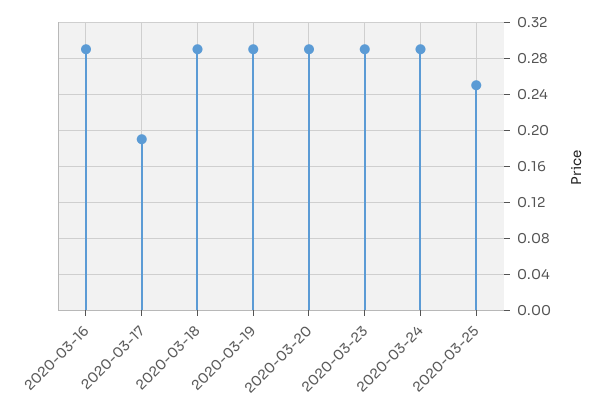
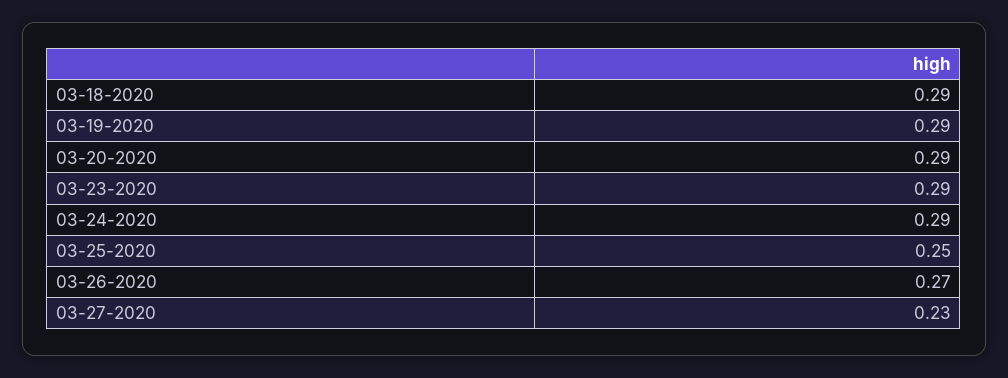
2020-03-16: 0.29 -> none
2020-03-17: 0.19 -> none
03-26-2020: none -> 0.27
03-27-2020: none -> 0.23

